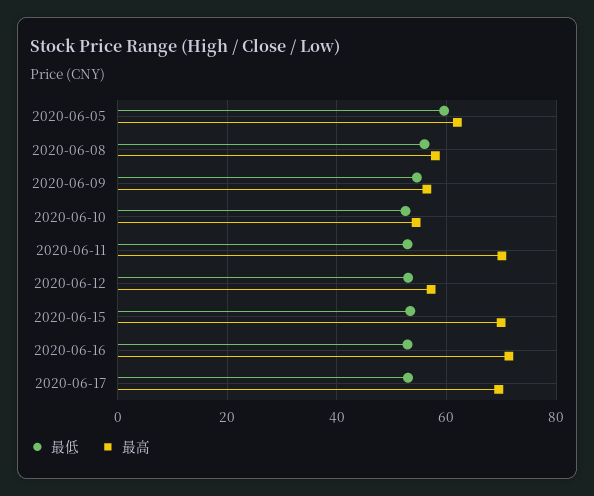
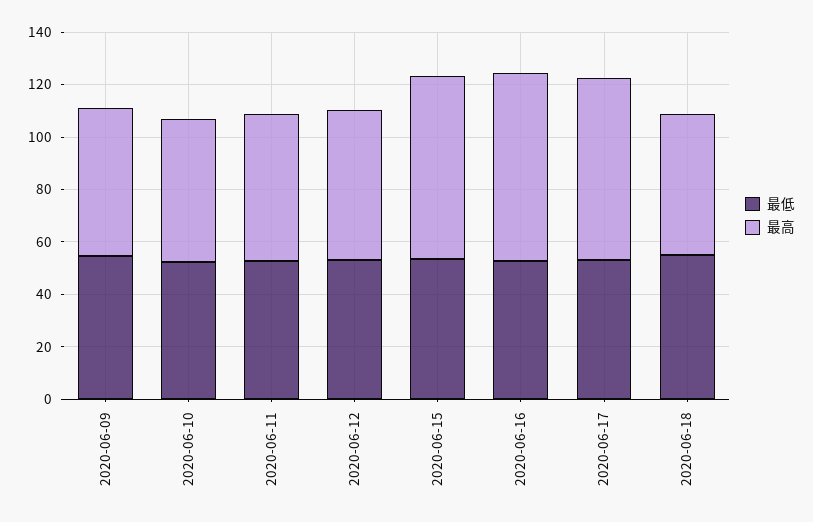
最低, 2020-06-05: 60 -> none
最高, 2020-06-05: 62 -> none
最低, 2020-06-08: 56 -> none
最高, 2020-06-08: 58 -> none
最高, 2020-06-11: 70 -> 55
最低, 2020-06-18: none -> 55
最高, 2020-06-18: none -> 55

